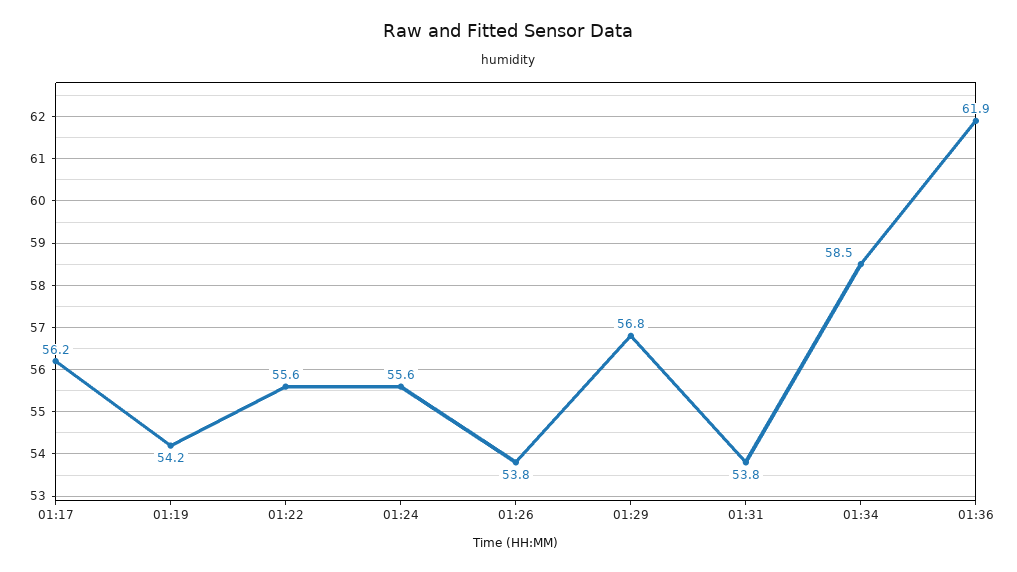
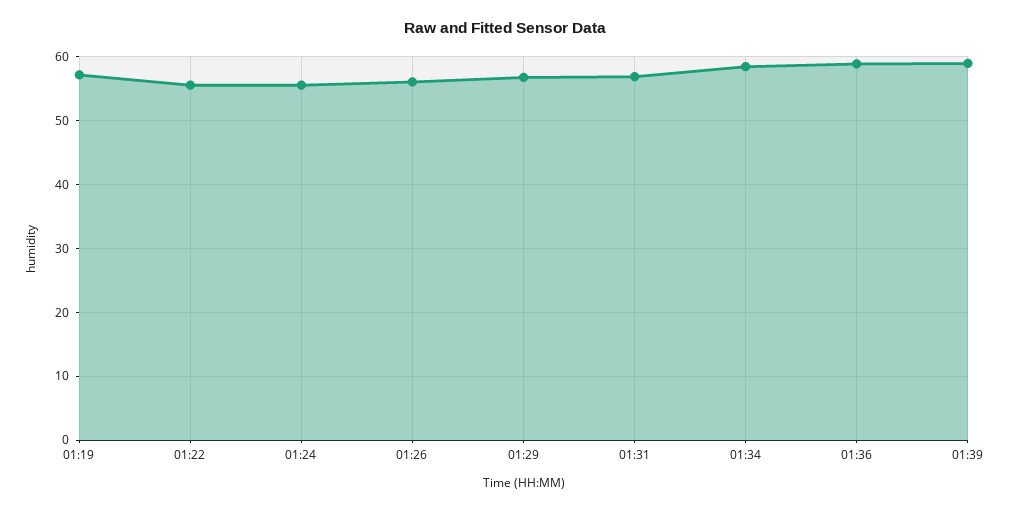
01:17: 56.2 -> none
01:19: 54.2 -> 57
01:26: 53.8 -> 56
01:31: 53.8 -> 57
01:36: 61.9 -> 59
01:39: none -> 59

